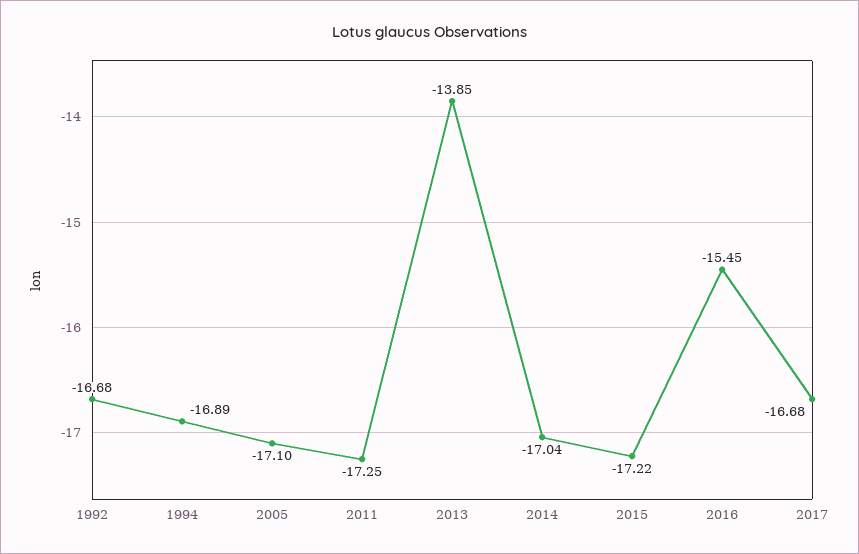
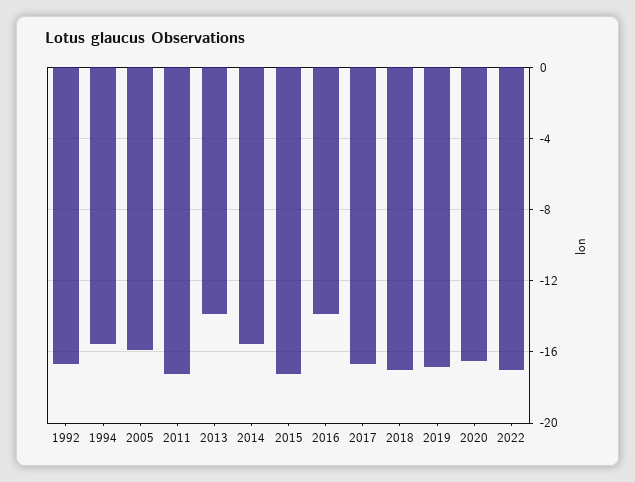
1994: -16.89 -> -15.5
2005: -17.1 -> -16
2014: -17.04 -> -15.5
2016: -15.45 -> -14
2018: none -> -17
2019: none -> -17
2020: none -> -16.5
2022: none -> -17

